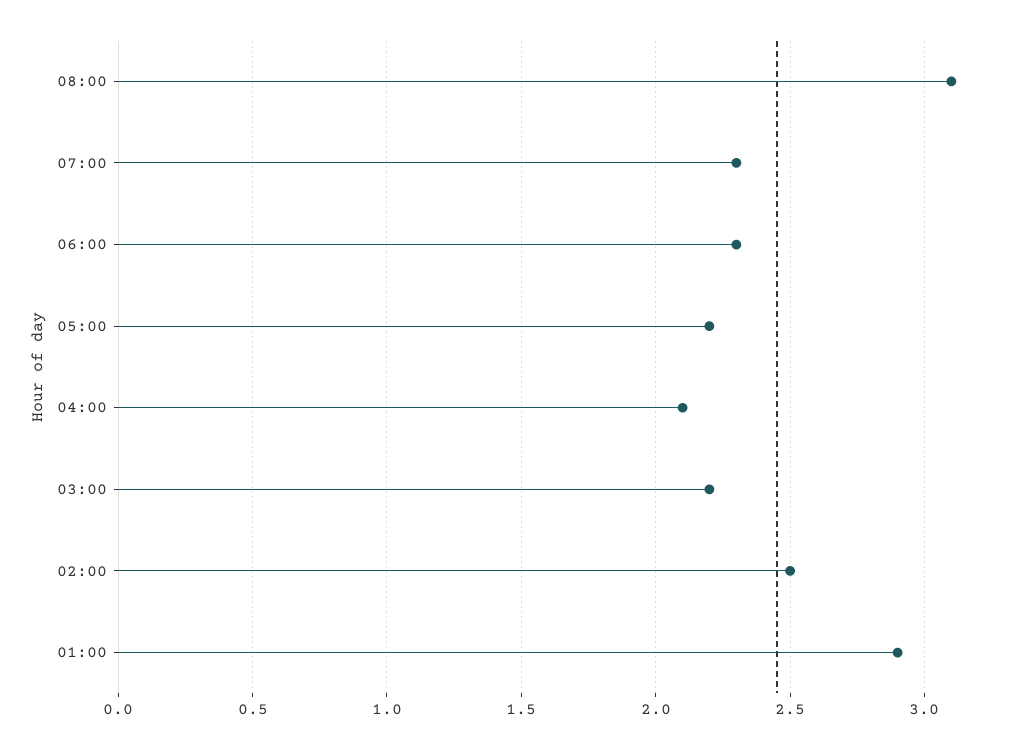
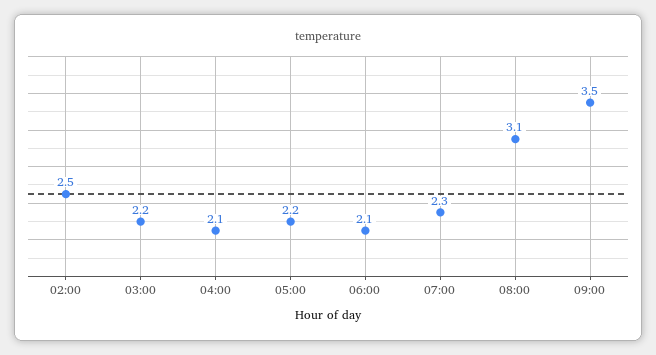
06:00: 2.3 -> 2.1
01:00: 2.9 -> none
09:00: none -> 3.5

